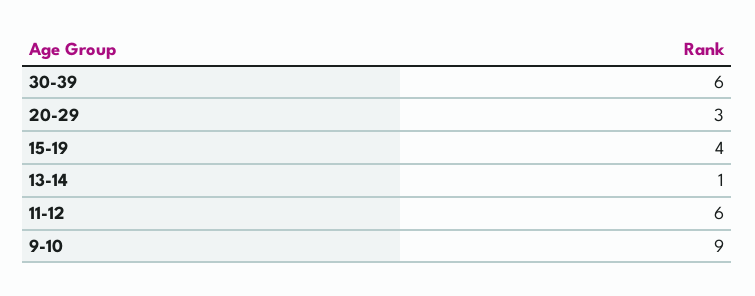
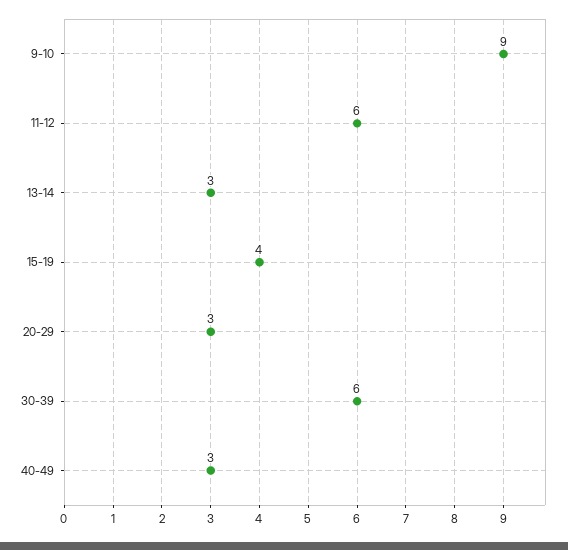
13-14: 1 -> 3
40-49: none -> 3

